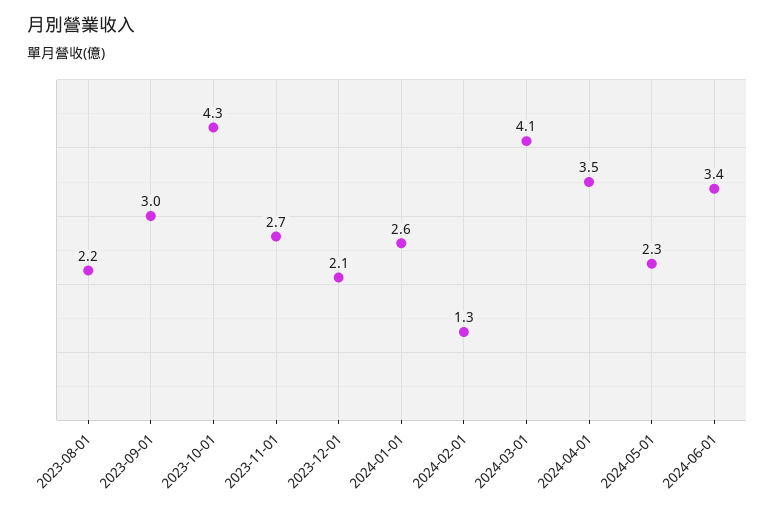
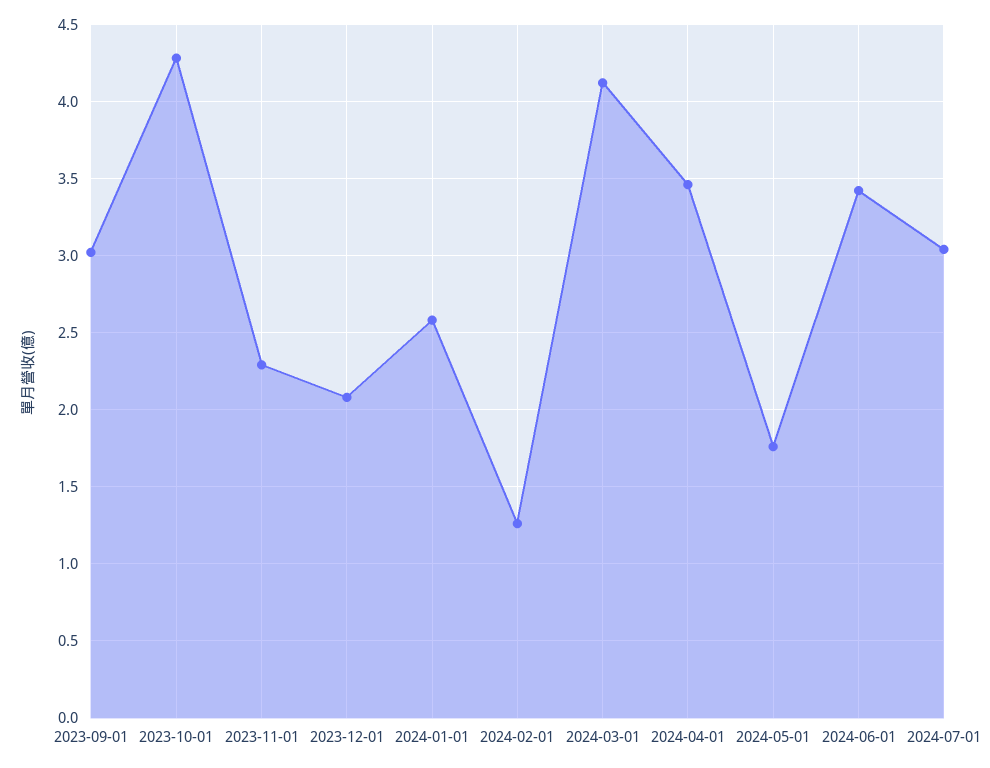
2023-08-01: 2.2 -> none
2023-11-01: 2.7 -> 2.3
2024-05-01: 2.3 -> 1.75
2024-07-01: none -> 3.05

